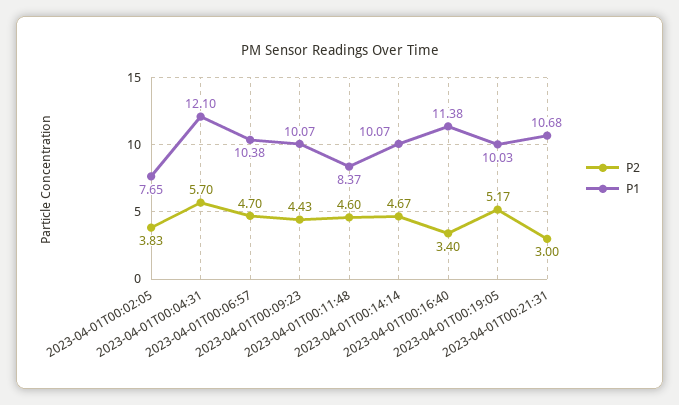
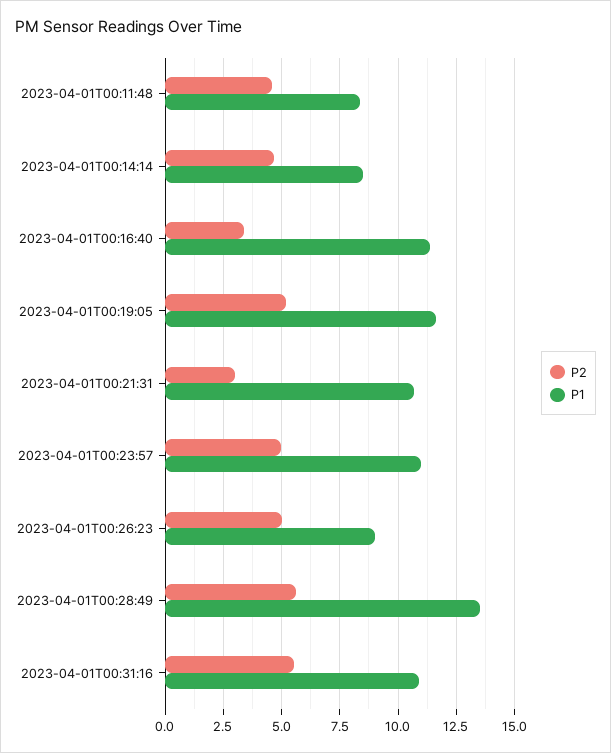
P2, 2023-04-01T00:02:05: 3.83 -> none
P1, 2023-04-01T00:02:05: 7.65 -> none
P2, 2023-04-01T00:04:31: 5.7 -> none
P1, 2023-04-01T00:04:31: 12.1 -> none
P2, 2023-04-01T00:06:57: 4.7 -> none
P1, 2023-04-01T00:06:57: 10.38 -> none
P2, 2023-04-01T00:09:23: 4.43 -> none
P1, 2023-04-01T00:09:23: 10.07 -> none
P1, 2023-04-01T00:14:14: 10.07 -> 8.5
P1, 2023-04-01T00:19:05: 10.03 -> 11.5
P2, 2023-04-01T00:23:57: none -> 5
P1, 2023-04-01T00:23:57: none -> 11
P2, 2023-04-01T00:26:23: none -> 5
P1, 2023-04-01T00:26:23: none -> 9
P2, 2023-04-01T00:28:49: none -> 5.5
P1, 2023-04-01T00:28:49: none -> 13.5
P2, 2023-04-01T00:31:16: none -> 5.5
P1, 2023-04-01T00:31:16: none -> 11

